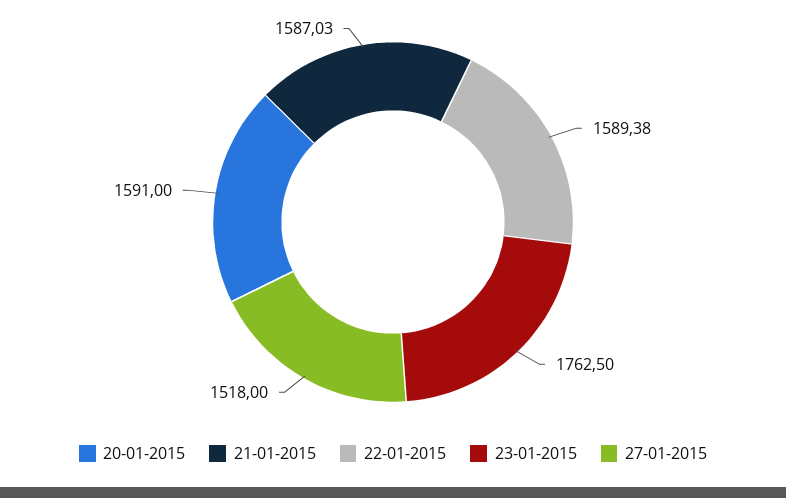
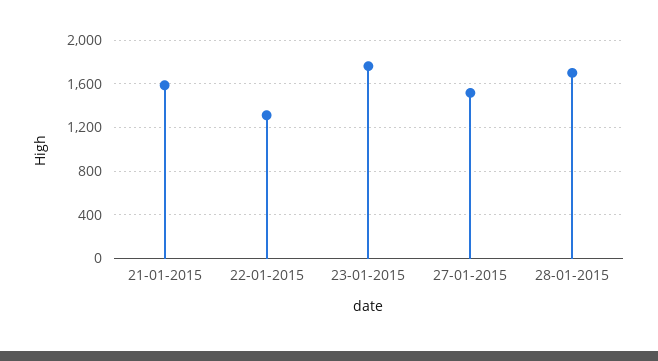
20-01-2015: 1591 -> none
22-01-2015: 1589.38 -> 1300
28-01-2015: none -> 1700

